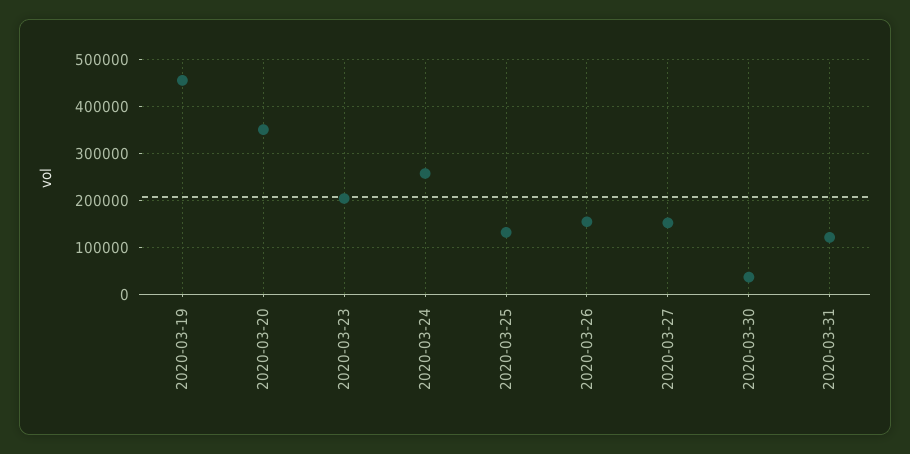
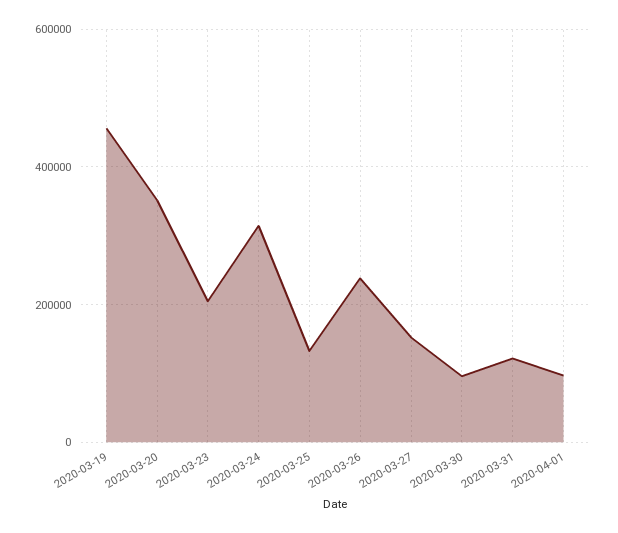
2020-03-24: 260000 -> 320000
2020-03-26: 160000 -> 240000
2020-03-30: 40000 -> 100000
2020-04-01: none -> 100000

